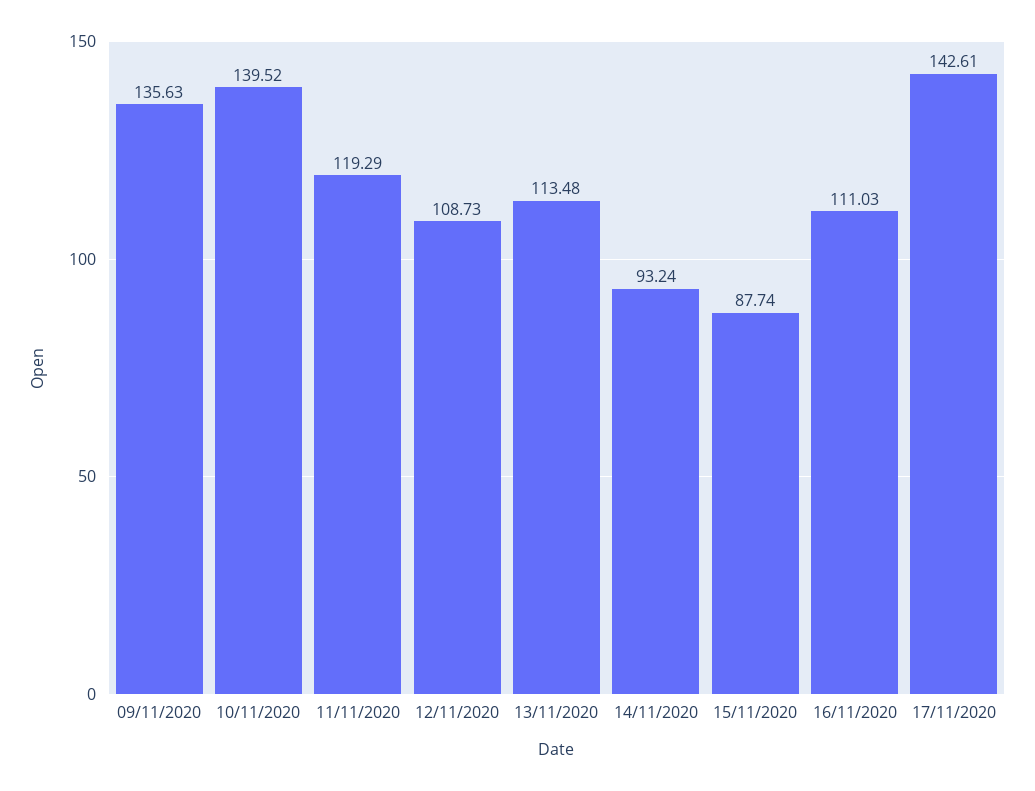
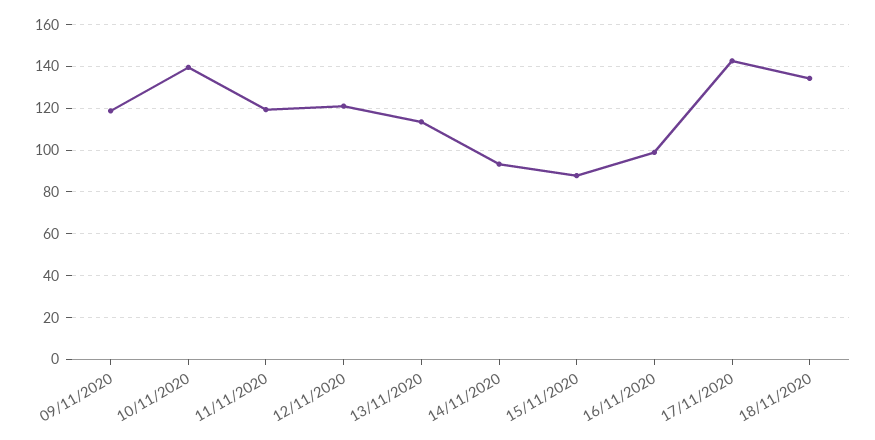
09/11/2020: 135.63 -> 120
12/11/2020: 108.73 -> 120
16/11/2020: 111.03 -> 100
18/11/2020: none -> 135

